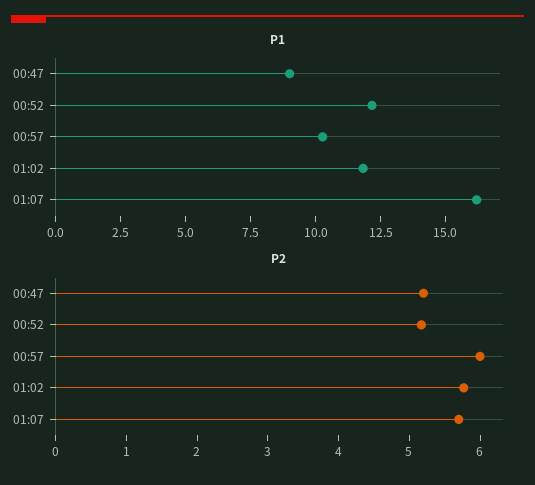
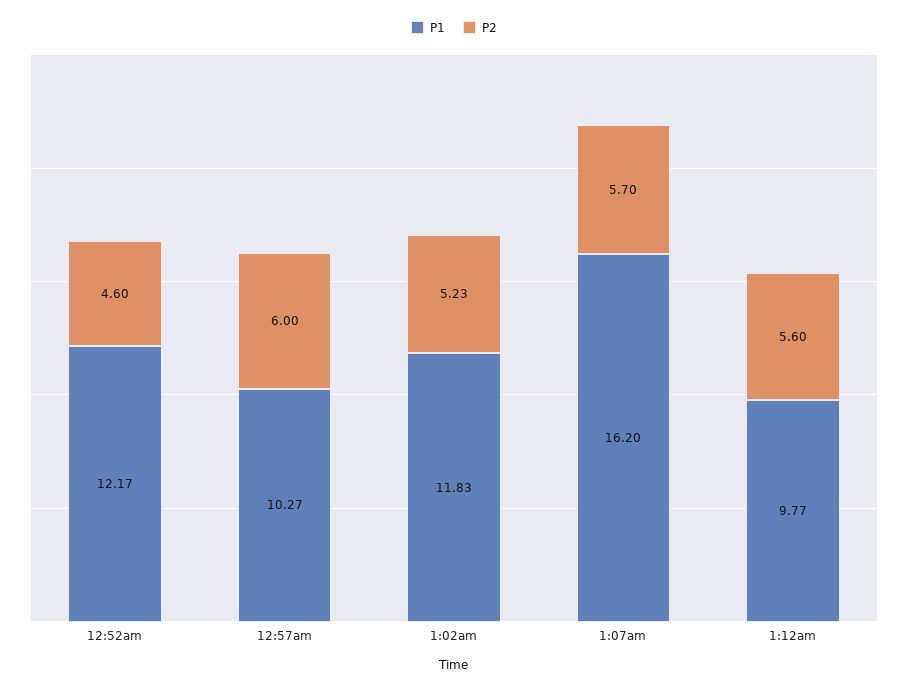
P1, 00:47: 9 -> none
P2, 00:47: 5.2 -> none
P2, 00:52: 5.2 -> 4.6
P2, 01:02: 5.8 -> 5.23
P1, 1:12am: none -> 9.77
P2, 1:12am: none -> 5.6

